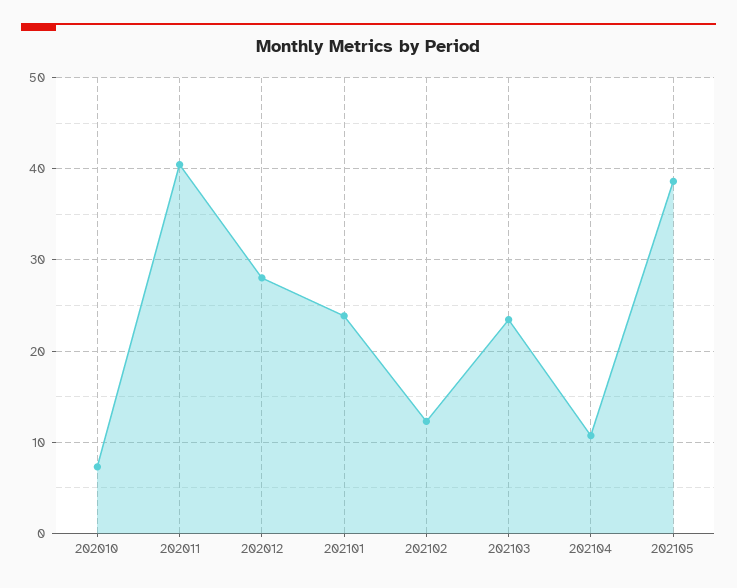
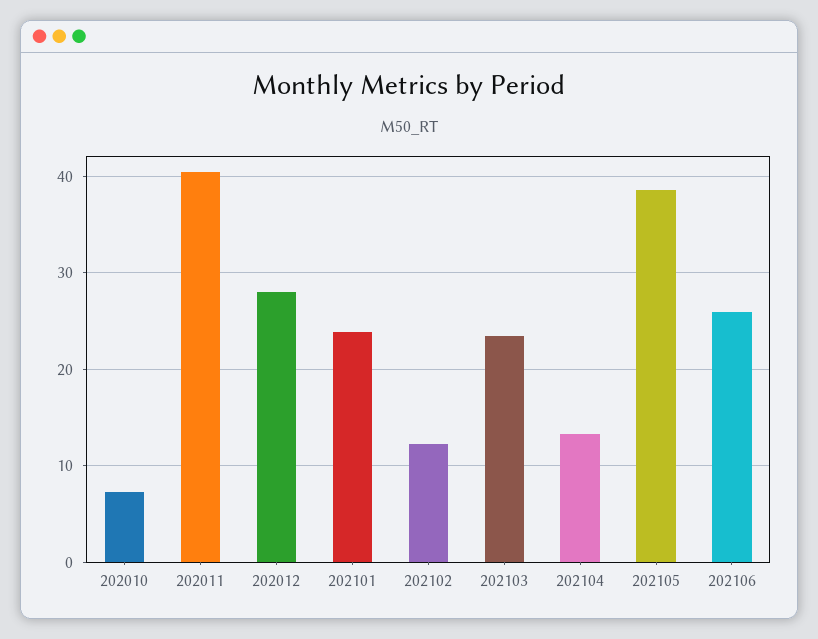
202104: 11 -> 13
202106: none -> 26

